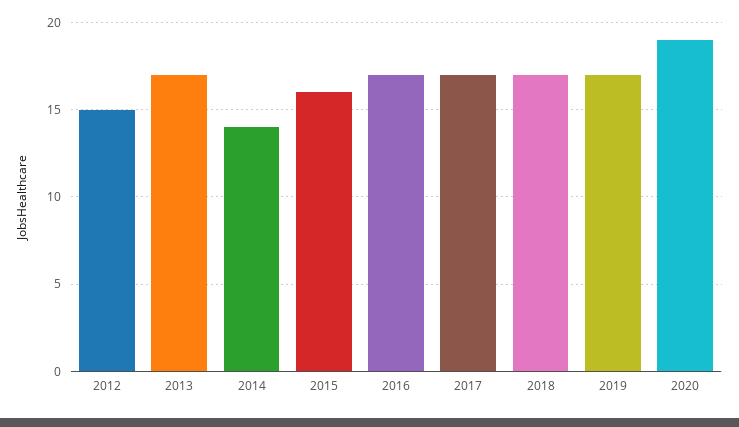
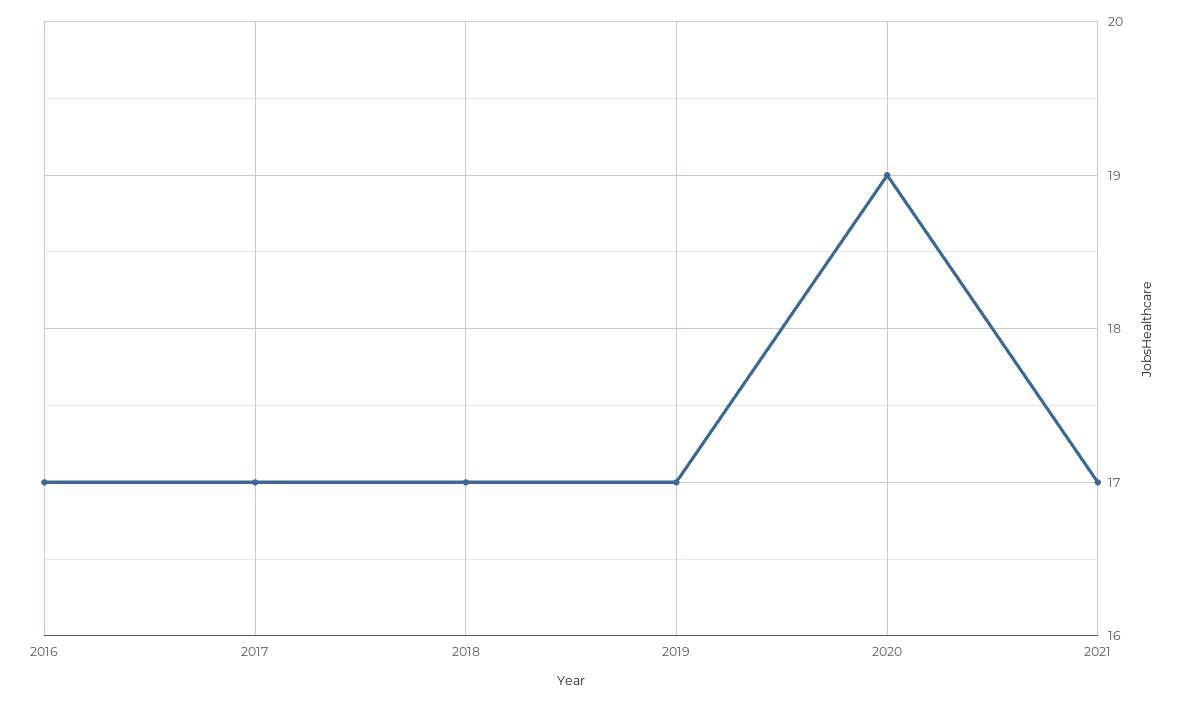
2012: 15 -> none
2013: 17 -> none
2014: 14 -> none
2015: 16 -> none
2021: none -> 17

